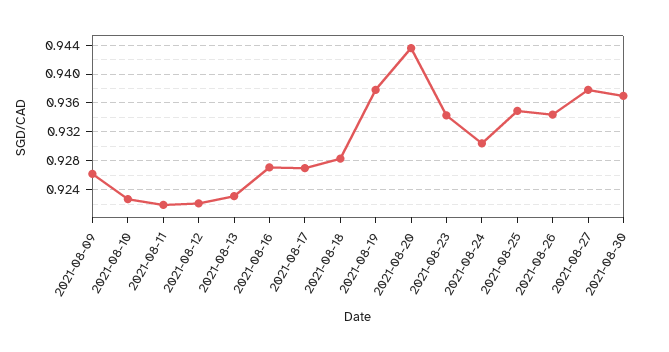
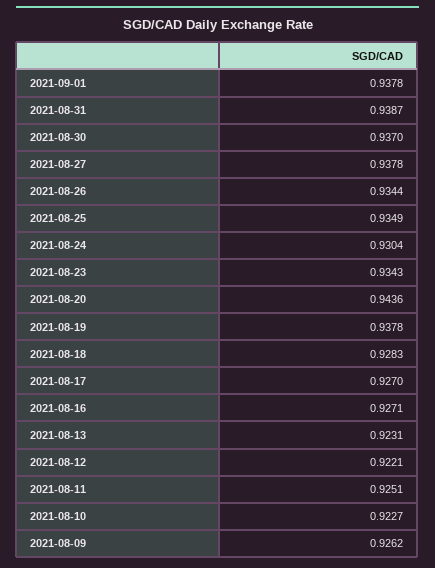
2021-08-11: 0.922 -> 0.9251
2021-09-01: none -> 0.9378
2021-08-31: none -> 0.9387

